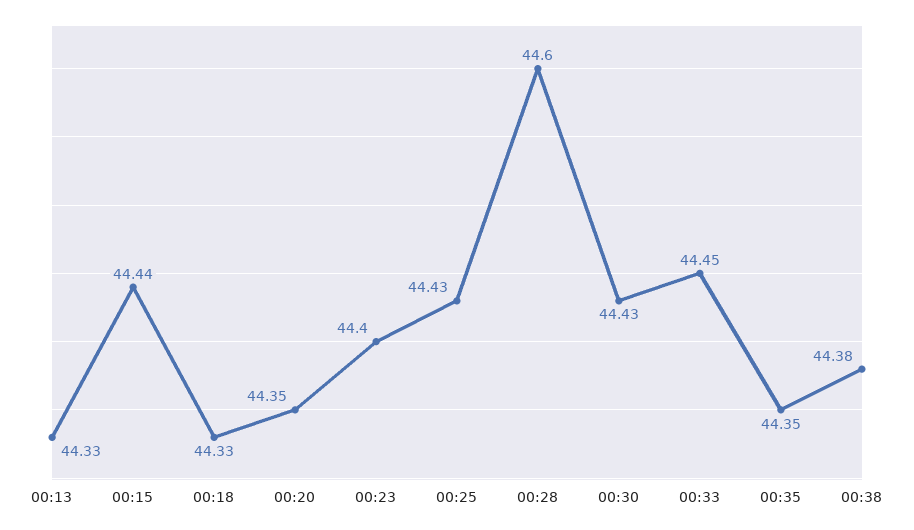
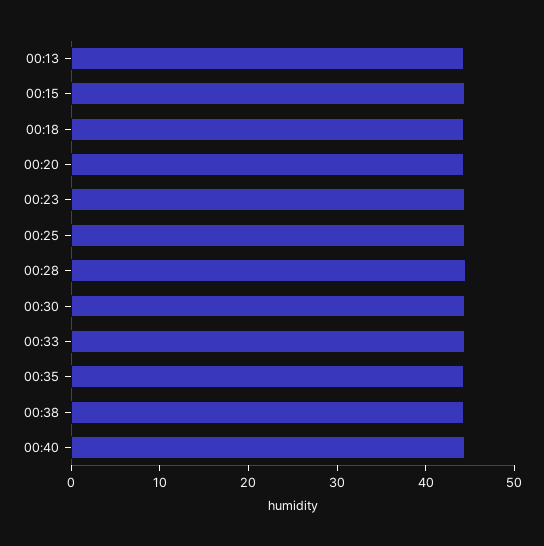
00:40: none -> 44

